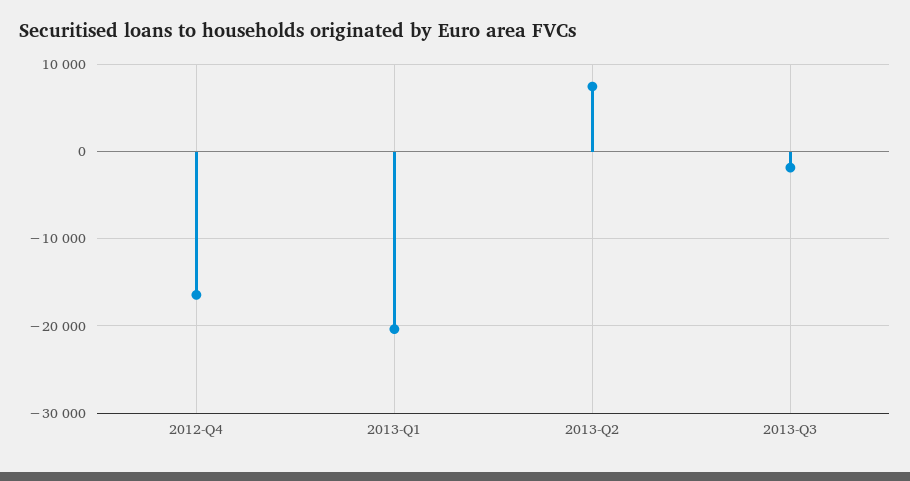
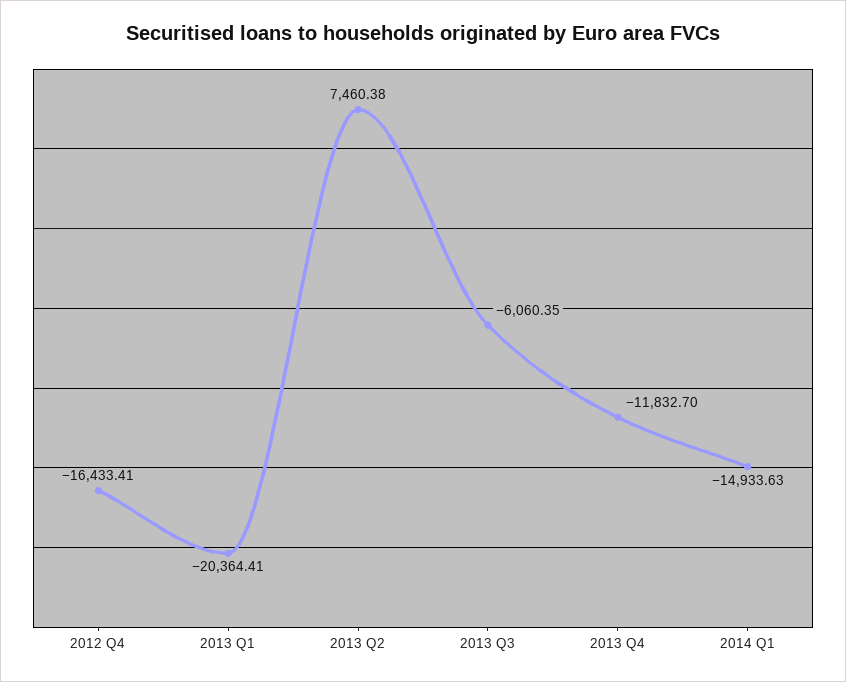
2013-Q3: -2000 -> -6060.35
2013 Q4: none -> -11832.7
2014 Q1: none -> -14933.63

